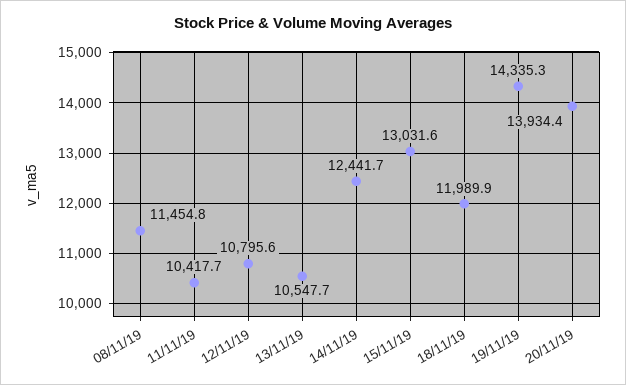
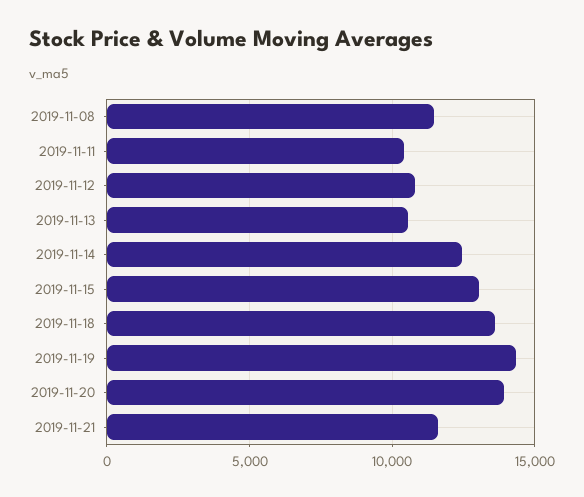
18/11/19: 11989.9 -> 13500
2019-11-21: none -> 11500

